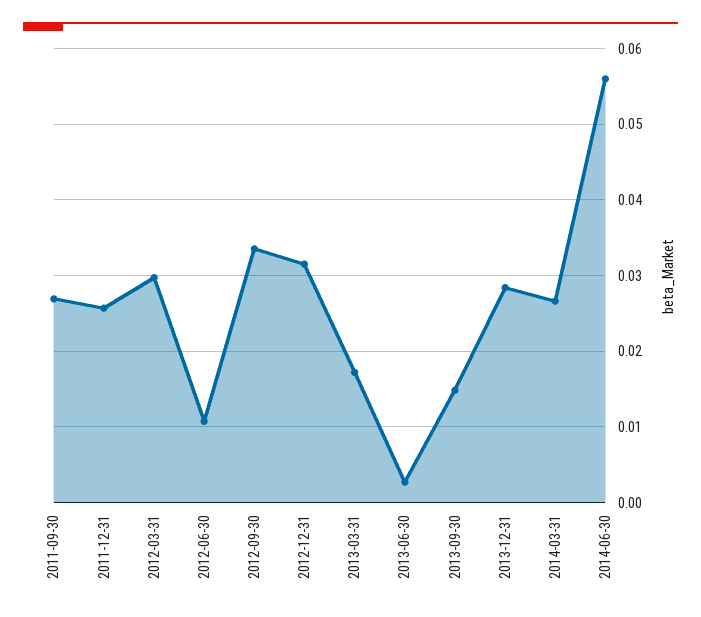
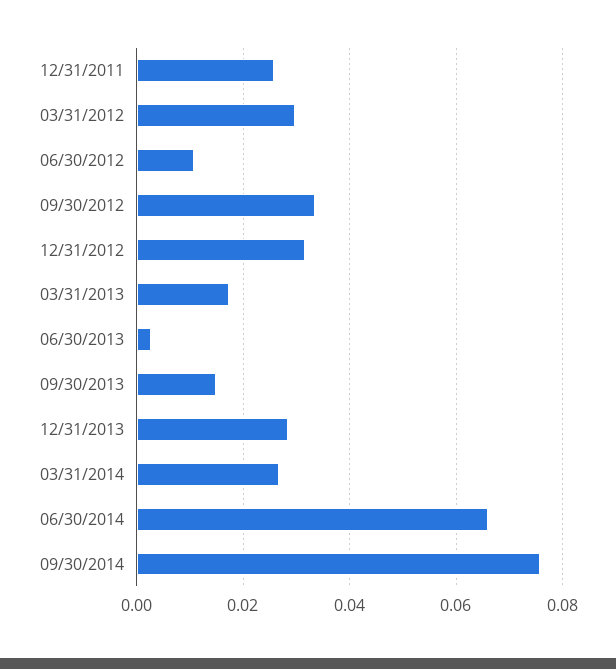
2011-09-30: 0.027 -> none
2014-06-30: 0.056 -> 0.066
09/30/2014: none -> 0.076

